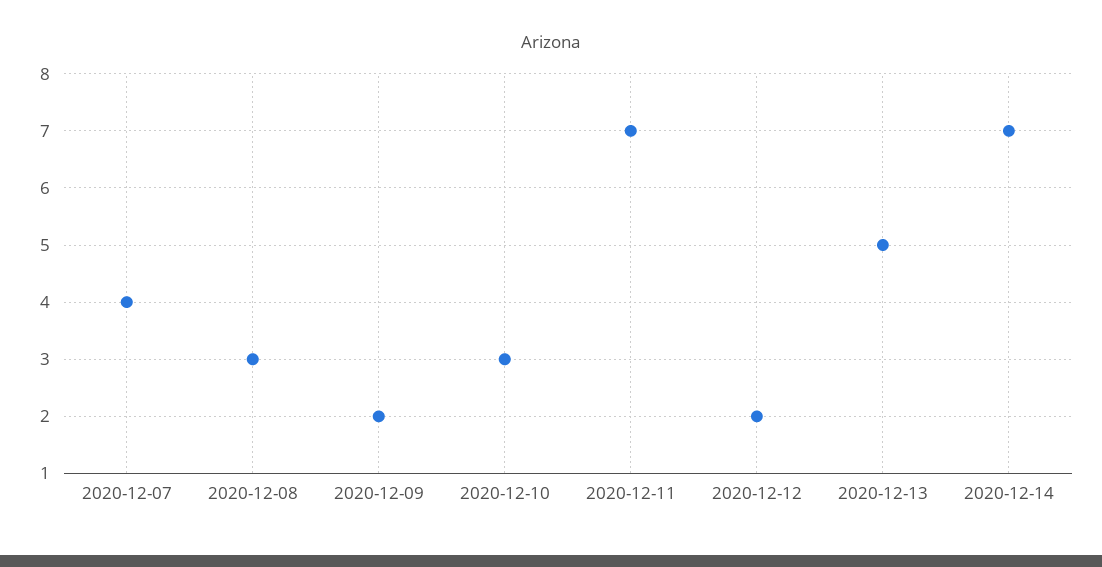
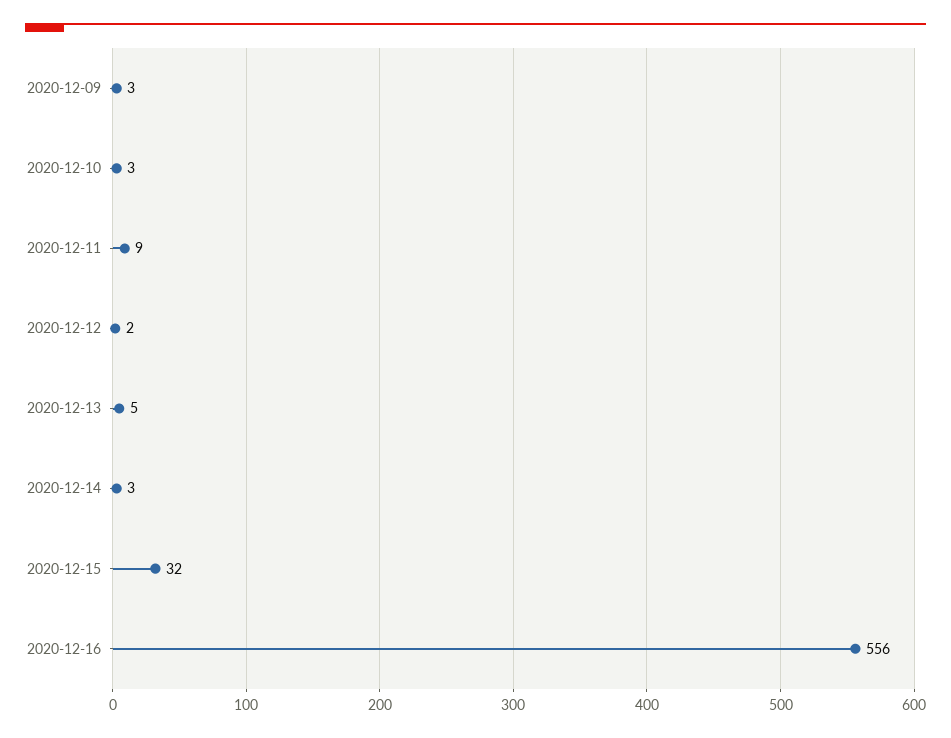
2020-12-07: 4 -> none
2020-12-08: 3 -> none
2020-12-09: 2 -> 3
2020-12-11: 7 -> 9
2020-12-14: 7 -> 3
2020-12-15: none -> 32
2020-12-16: none -> 556

